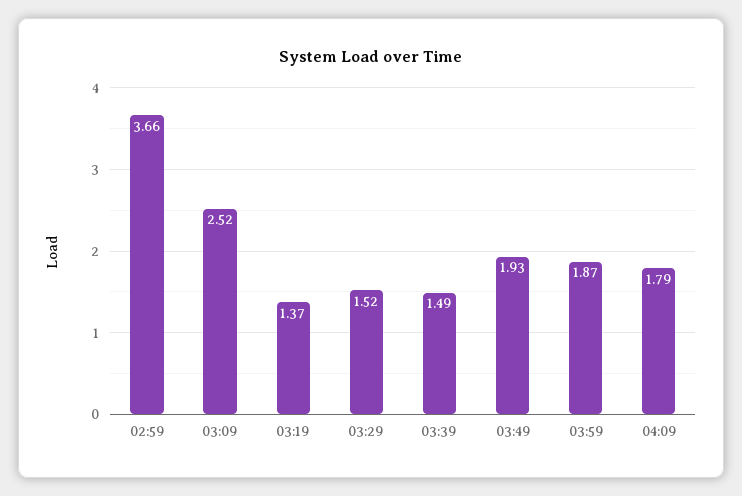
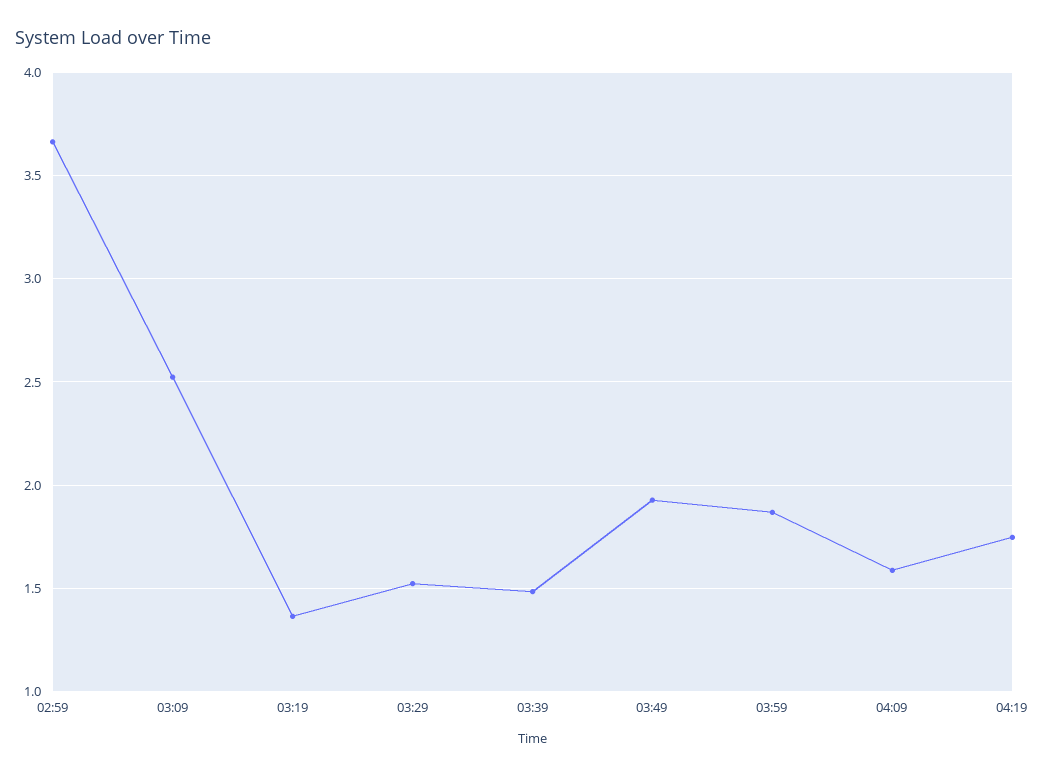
04:09: 1.79 -> 1.6
04:19: none -> 1.75

